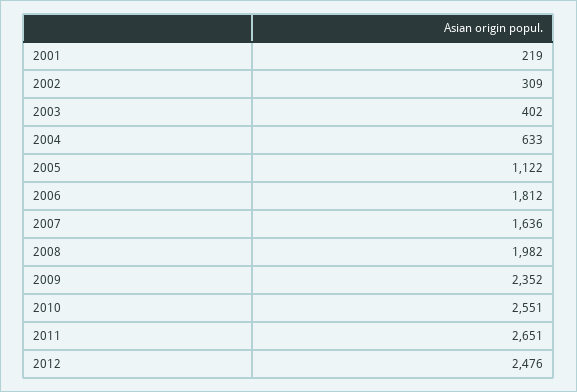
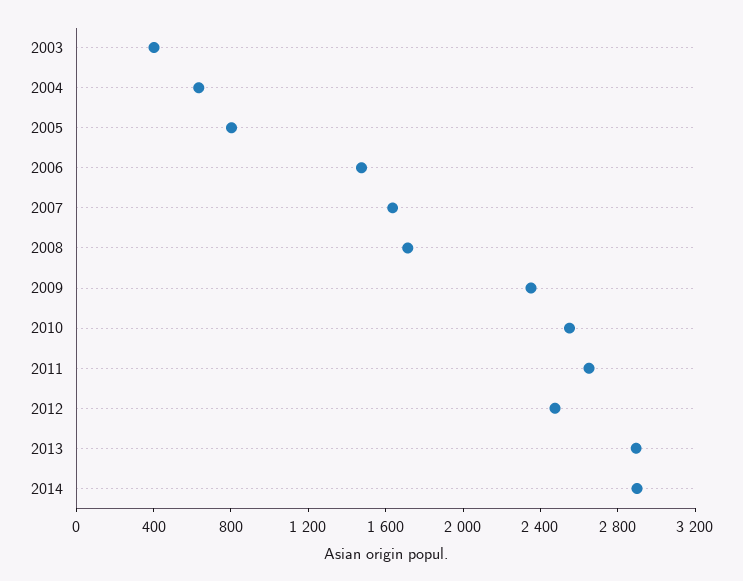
2001: 219 -> none
2002: 309 -> none
2005: 1122 -> 800
2006: 1812 -> 1500
2008: 1982 -> 1700
2013: none -> 2900
2014: none -> 2900

